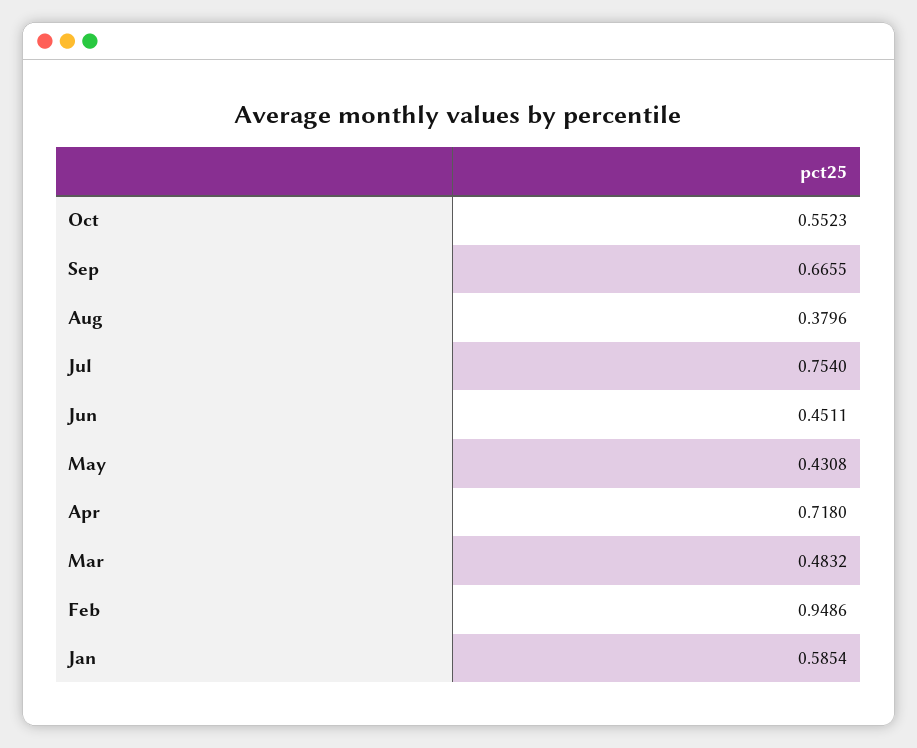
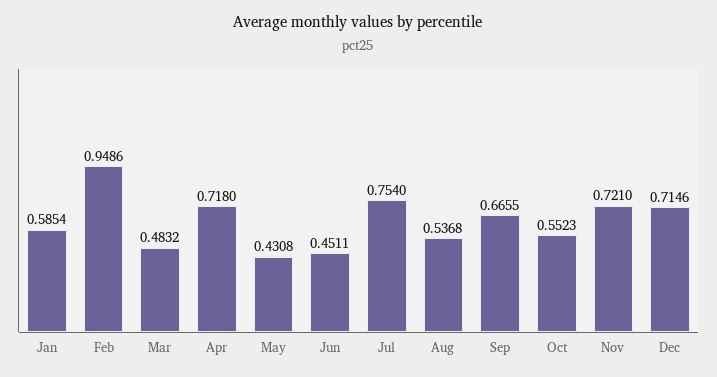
Aug: 0.3796 -> 0.5368
Nov: none -> 0.721
Dec: none -> 0.7146

